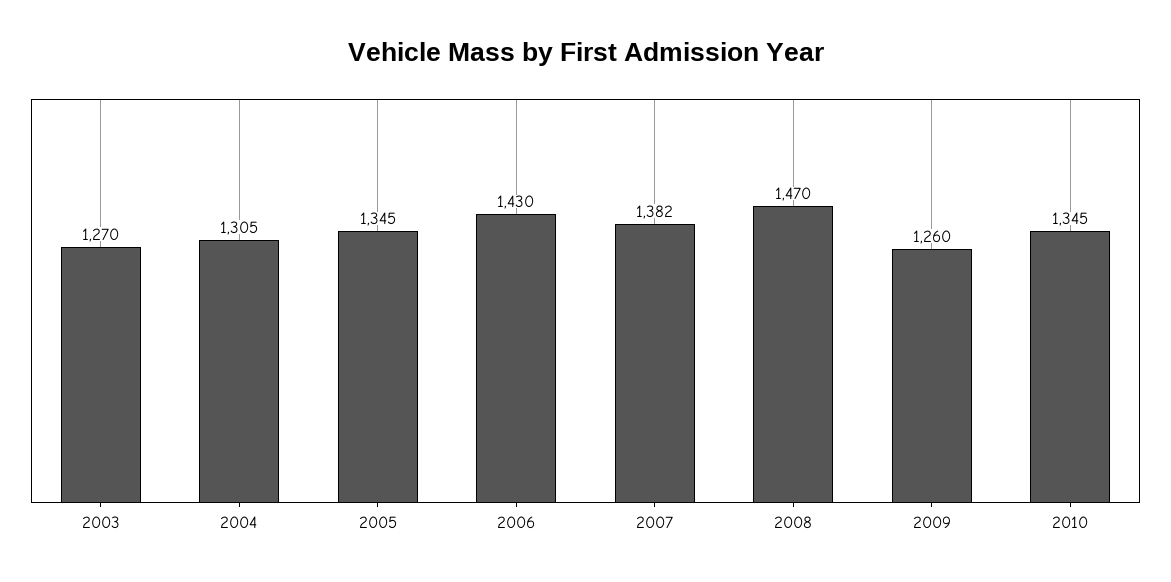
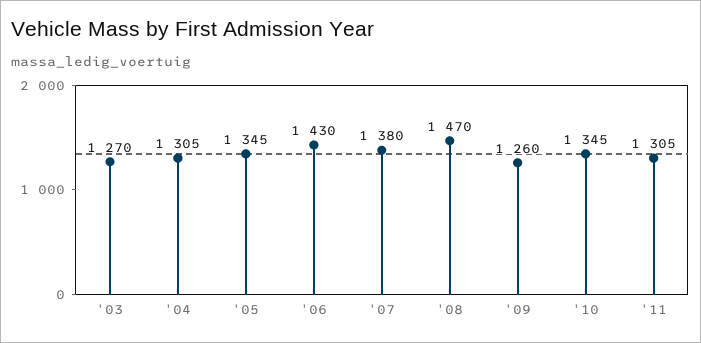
2007: 1382 -> 1380
'11: none -> 1305

